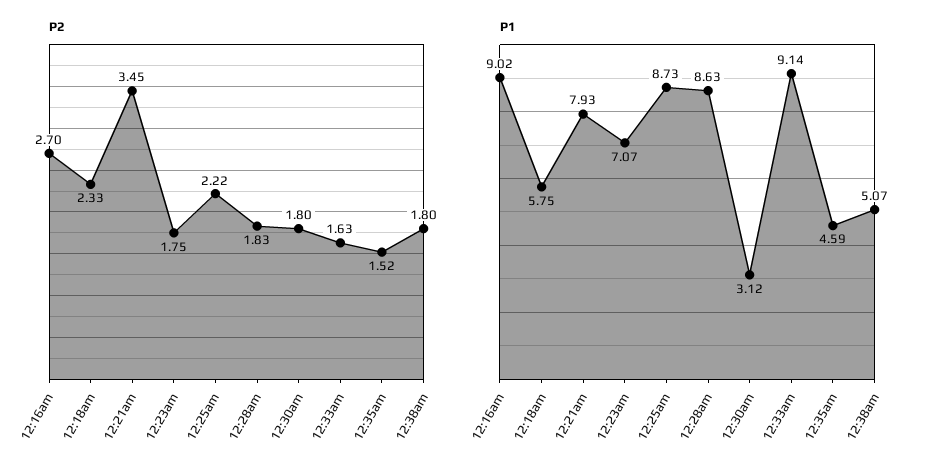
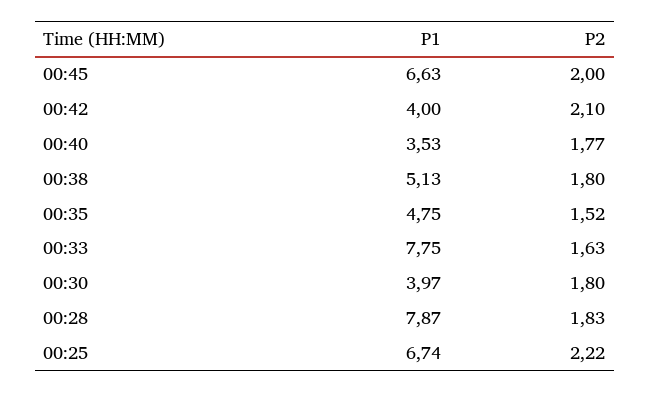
P2, 12:16am: 2.7 -> none
P2, 12:18am: 2.33 -> none
P2, 12:21am: 3.45 -> none
P2, 12:23am: 1.75 -> none
P1, 12:16am: 9.02 -> none
P1, 12:18am: 5.75 -> none
P1, 12:21am: 7.93 -> none
P1, 12:23am: 7.07 -> none
P1, 12:25am: 8.73 -> 6.74
P1, 12:28am: 8.63 -> 7.87
P1, 12:30am: 3.12 -> 3.97
P1, 12:33am: 9.14 -> 7.75
P1, 12:35am: 4.59 -> 4.75
P1, 12:38am: 5.07 -> 5.13
P1, 00:45: none -> 6.63
P2, 00:45: none -> 2
P1, 00:42: none -> 4
P2, 00:42: none -> 2.1
P1, 00:40: none -> 3.53
P2, 00:40: none -> 1.77

